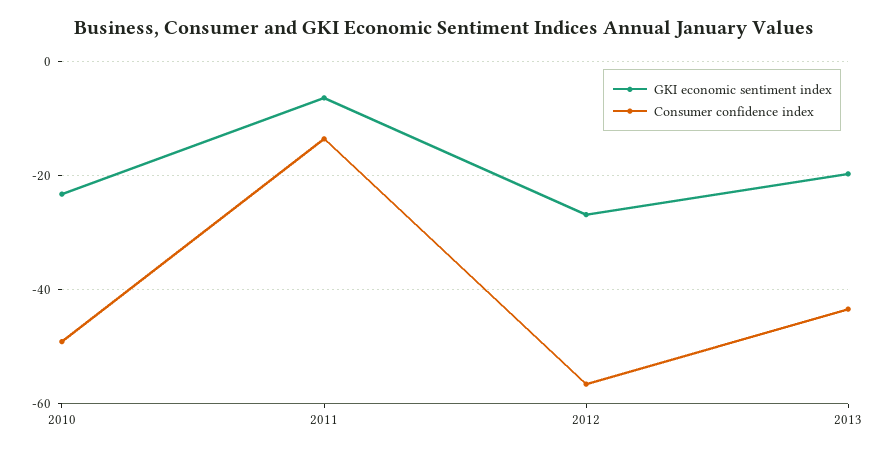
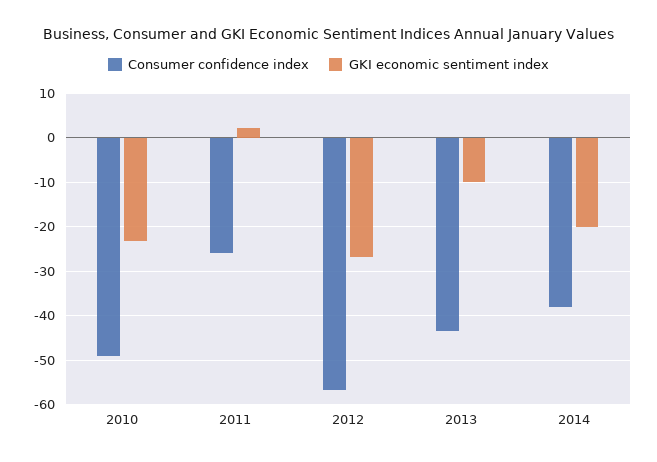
GKI economic sentiment index, 2011: -6 -> 2
Consumer confidence index, 2011: -14 -> -26
GKI economic sentiment index, 2013: -20 -> -10
Consumer confidence index, 2014: none -> -38
GKI economic sentiment index, 2014: none -> -20

